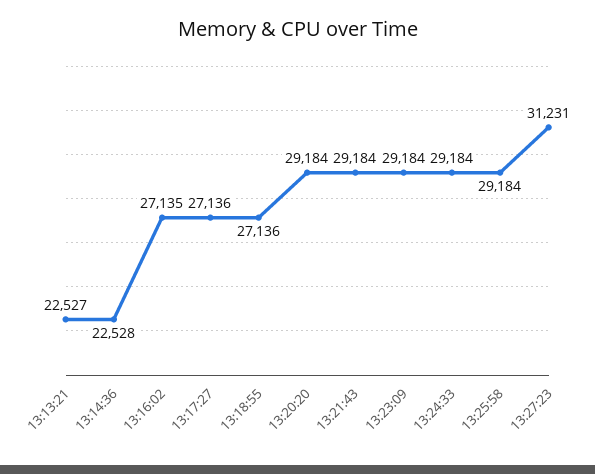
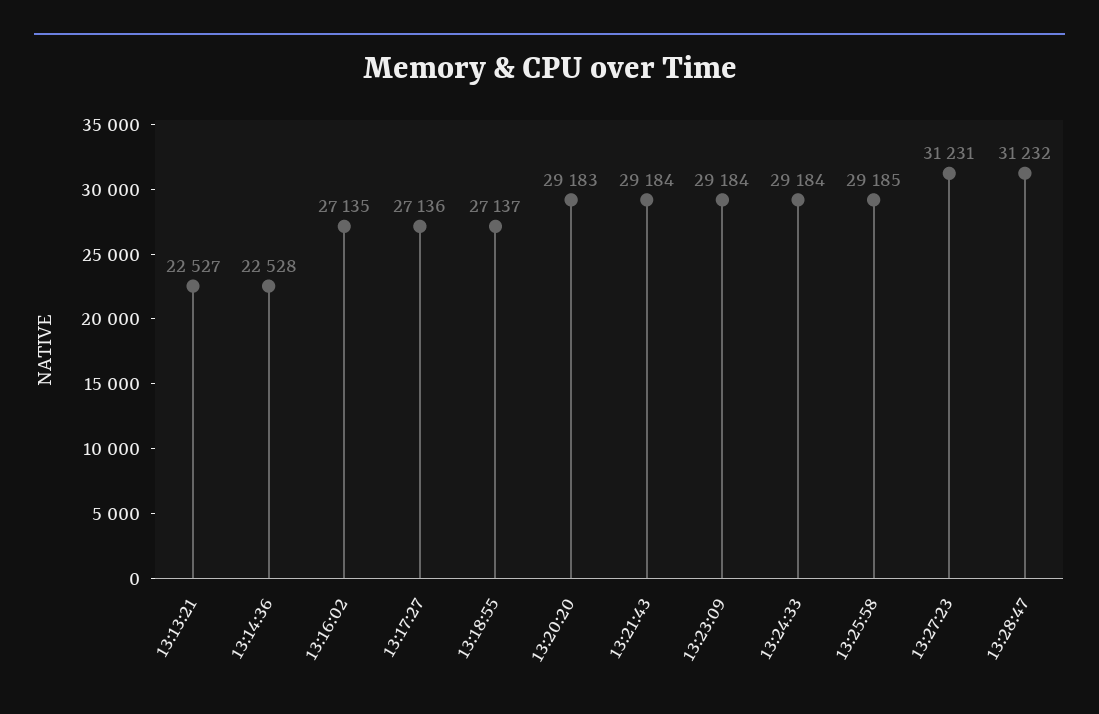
13:18:55: 27136 -> 27137
13:20:20: 29184 -> 29183
13:25:58: 29184 -> 29185
13:28:47: none -> 31232

